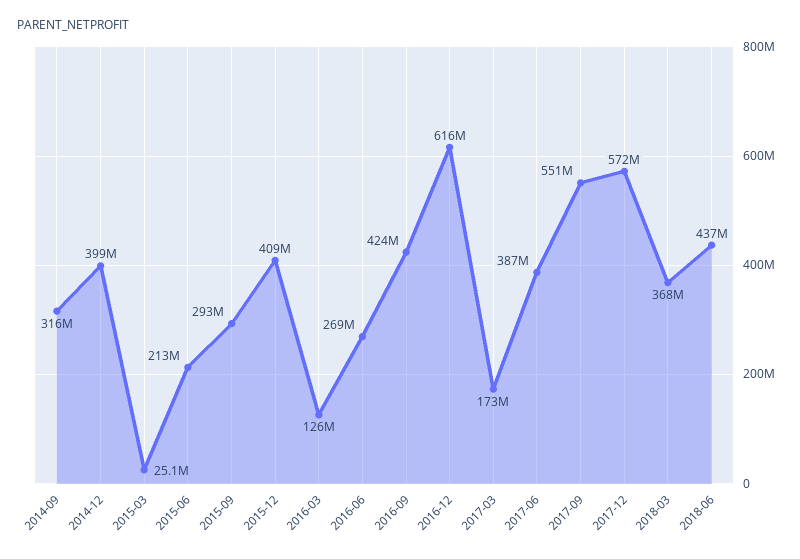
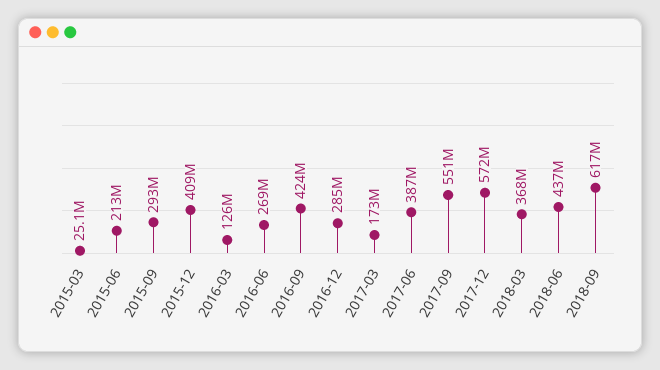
2014-09: 316000000 -> none
2014-12: 399000000 -> none
2016-12: 616000000 -> 285000000
2018-09: none -> 617000000

